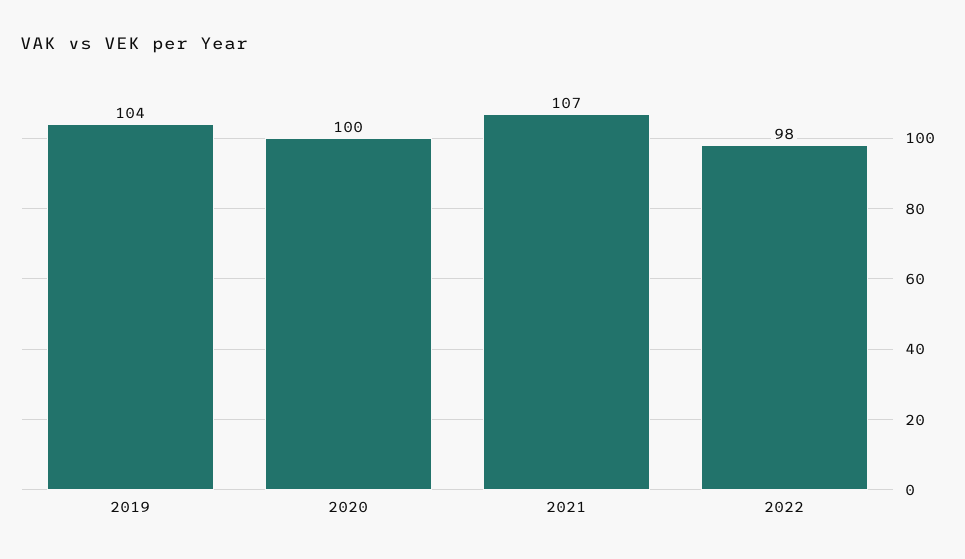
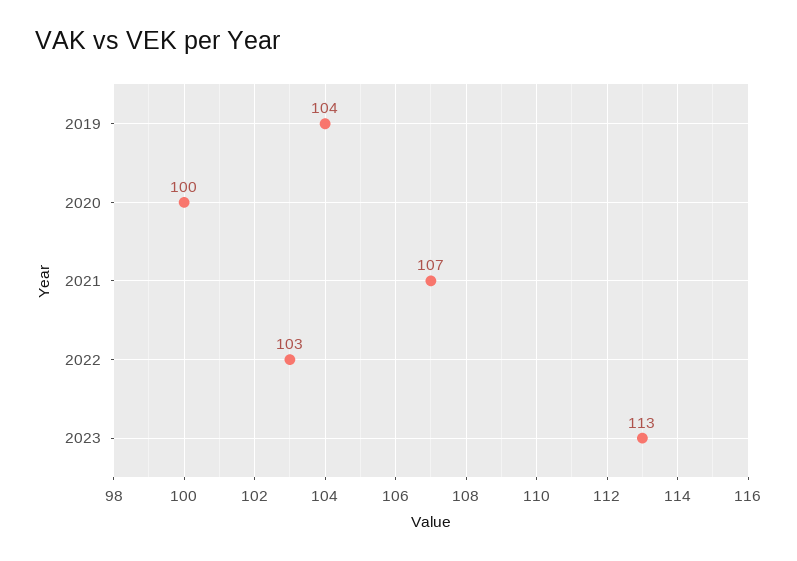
2022: 98 -> 103
2023: none -> 113

